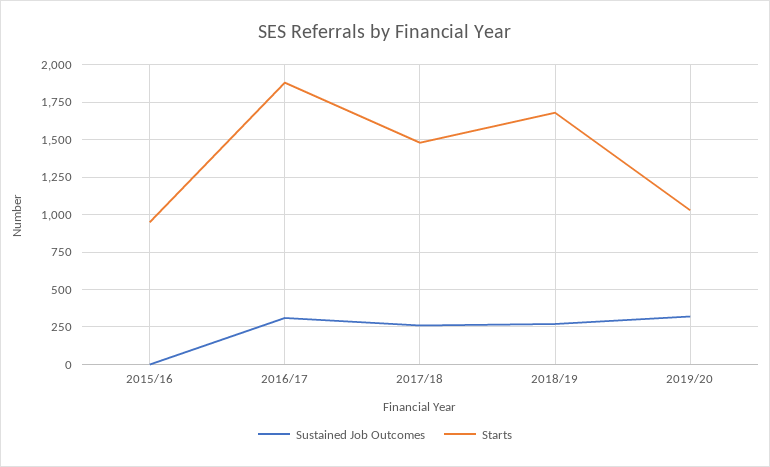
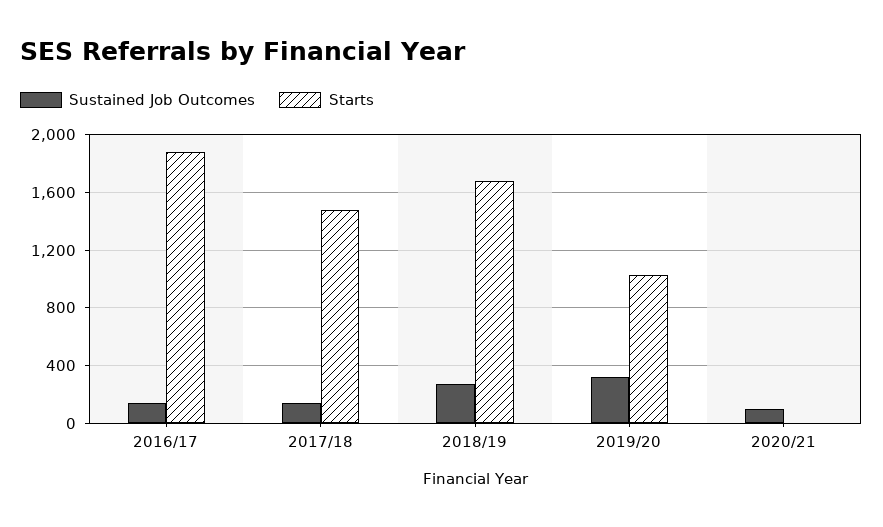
Sustained Job Outcomes, 2015/16: 0 -> none
Starts, 2015/16: 950 -> none
Sustained Job Outcomes, 2016/17: 300 -> 150
Sustained Job Outcomes, 2017/18: 250 -> 150
Sustained Job Outcomes, 2020/21: none -> 100
Starts, 2020/21: none -> 0

